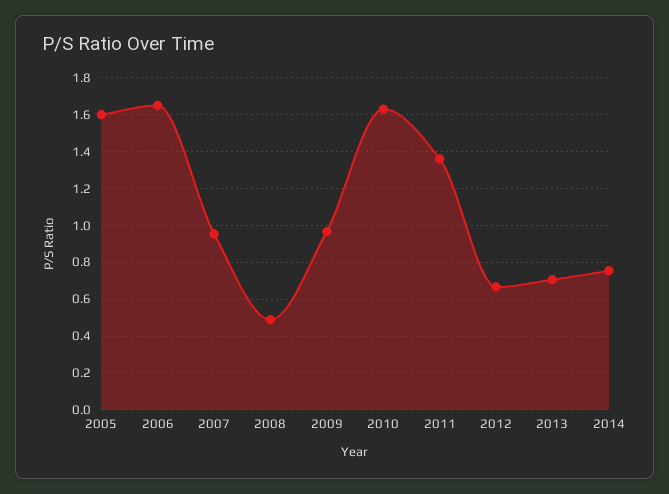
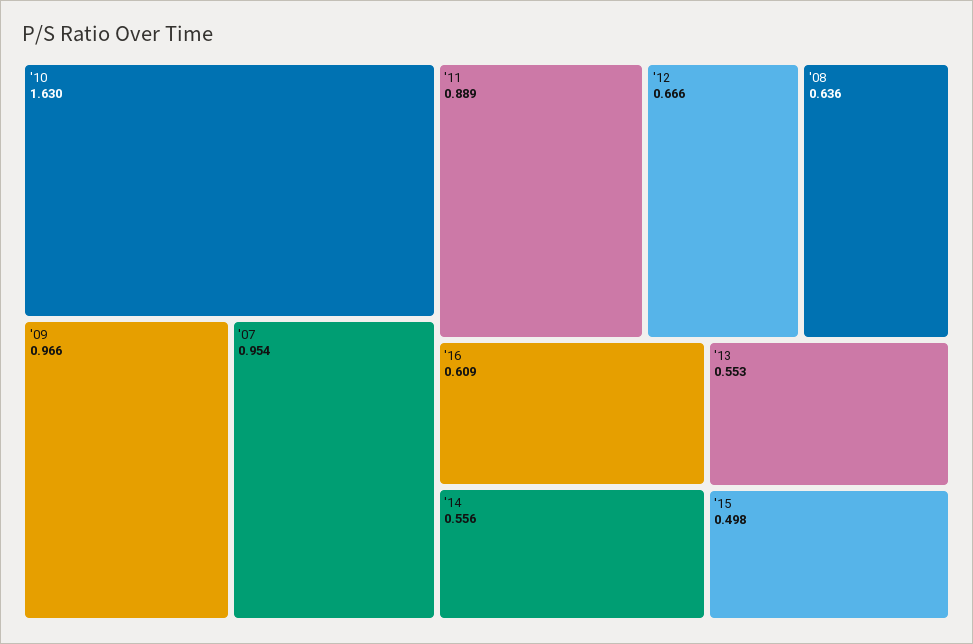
2005: 1.6 -> none
2006: 1.65 -> none
2008: 0.5 -> 0.636
2011: 1.35 -> 0.889
2013: 0.7 -> 0.553
2014: 0.75 -> 0.556
'16: none -> 0.609
'15: none -> 0.498

